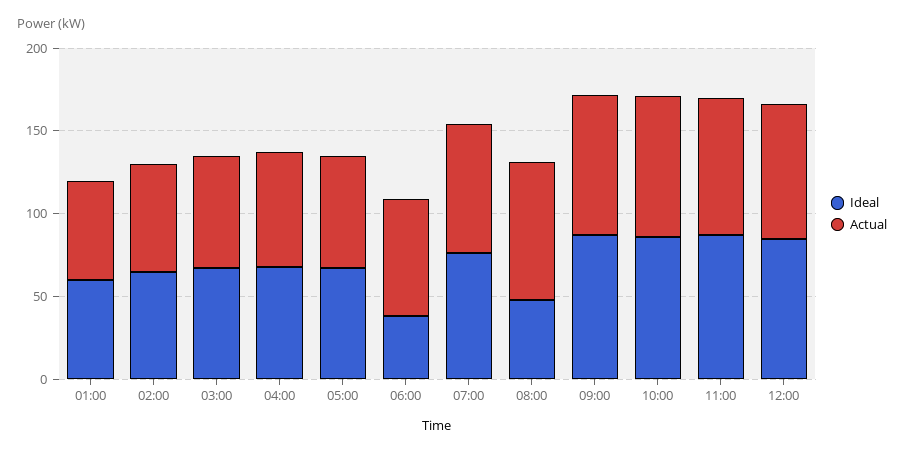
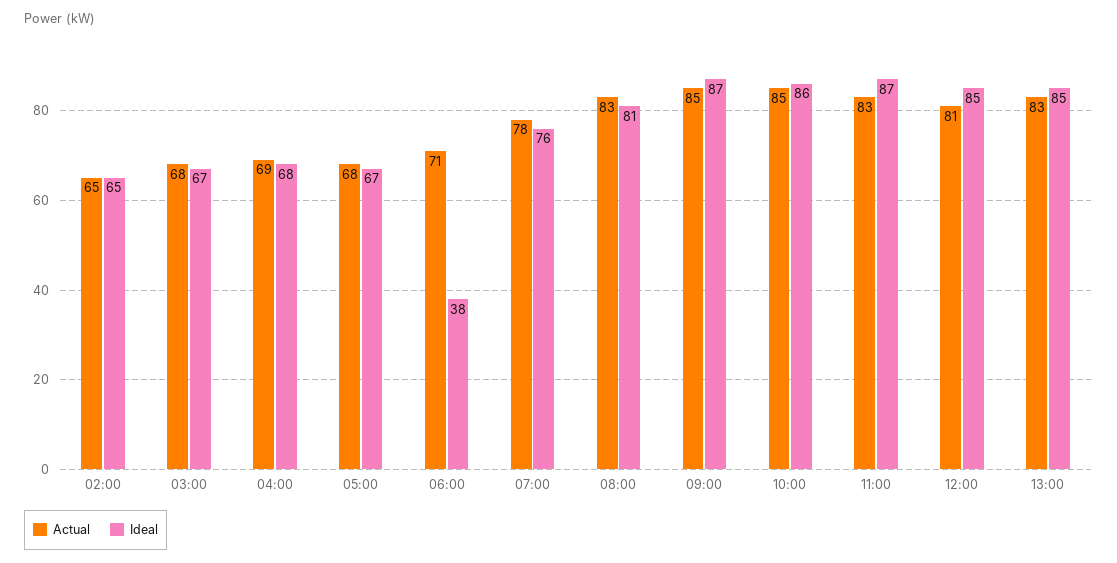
Ideal, 01:00: 60 -> none
Actual, 01:00: 60 -> none
Ideal, 08:00: 50 -> 81
Actual, 13:00: none -> 83
Ideal, 13:00: none -> 85

